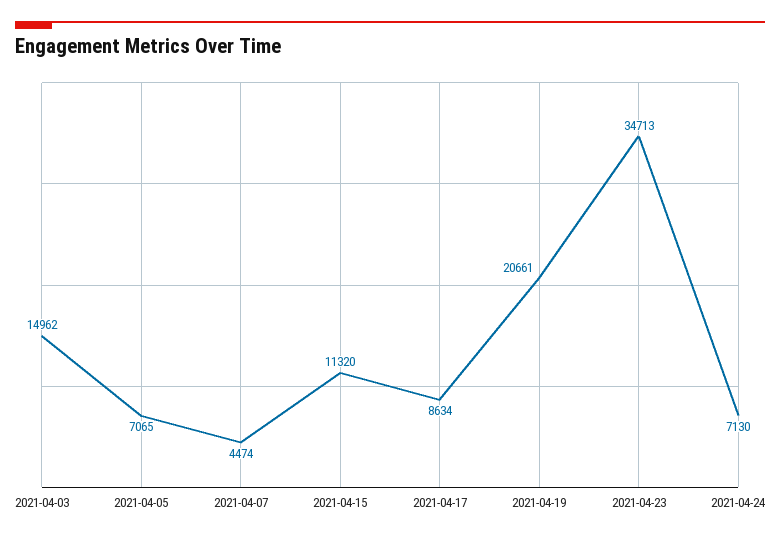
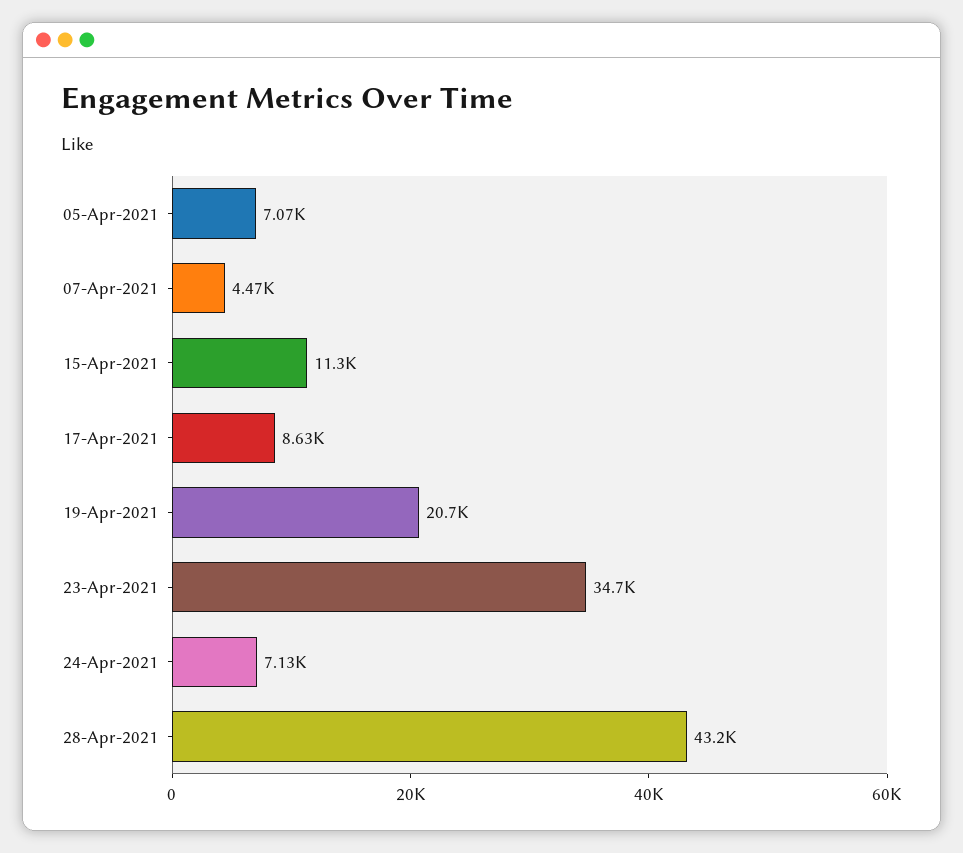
2021-04-03: 14962 -> none
28-Apr-2021: none -> 43200

